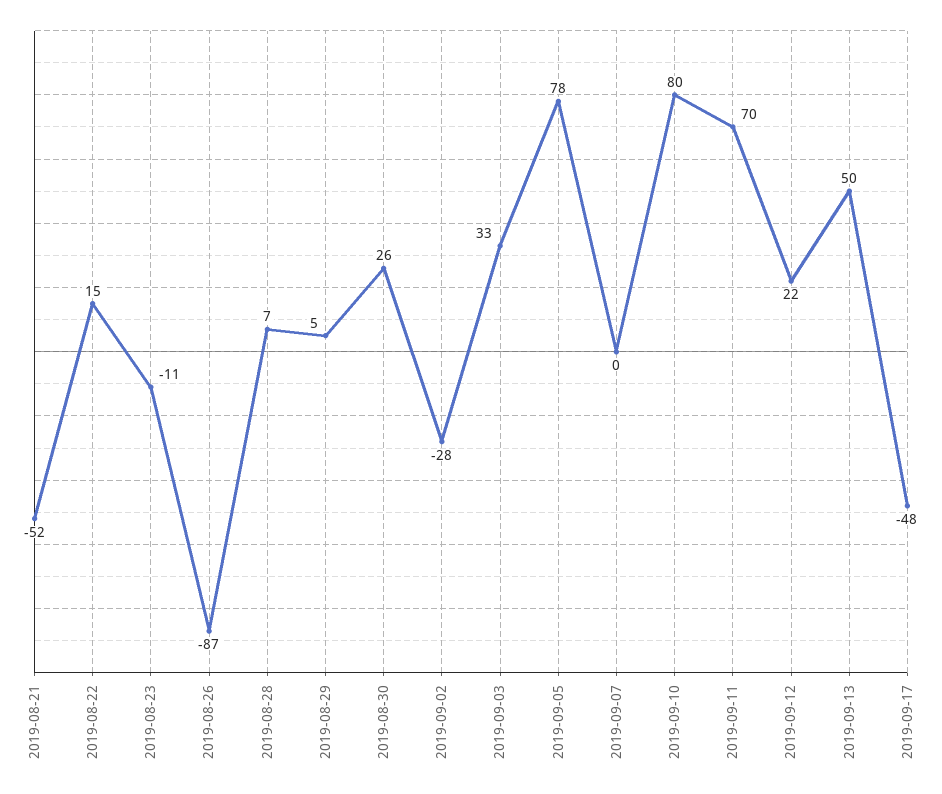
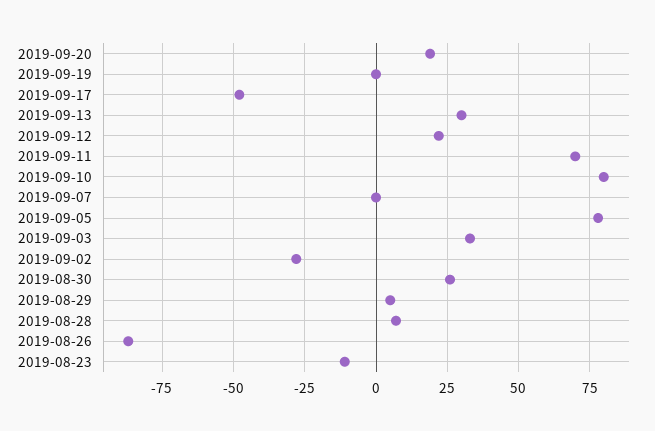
2019-08-21: -52 -> none
2019-08-22: 15 -> none
2019-09-13: 50 -> 30
2019-09-20: none -> 20
2019-09-19: none -> 0

